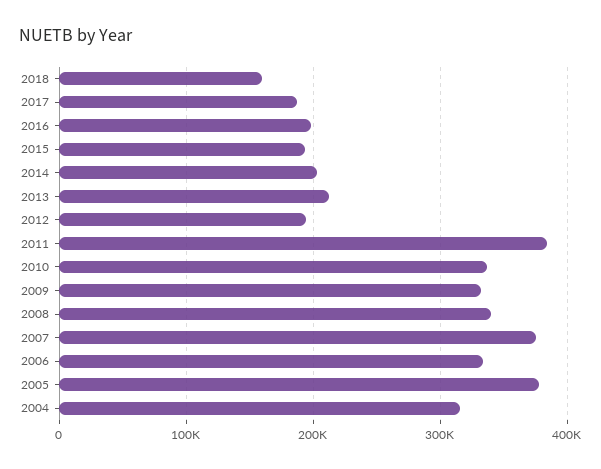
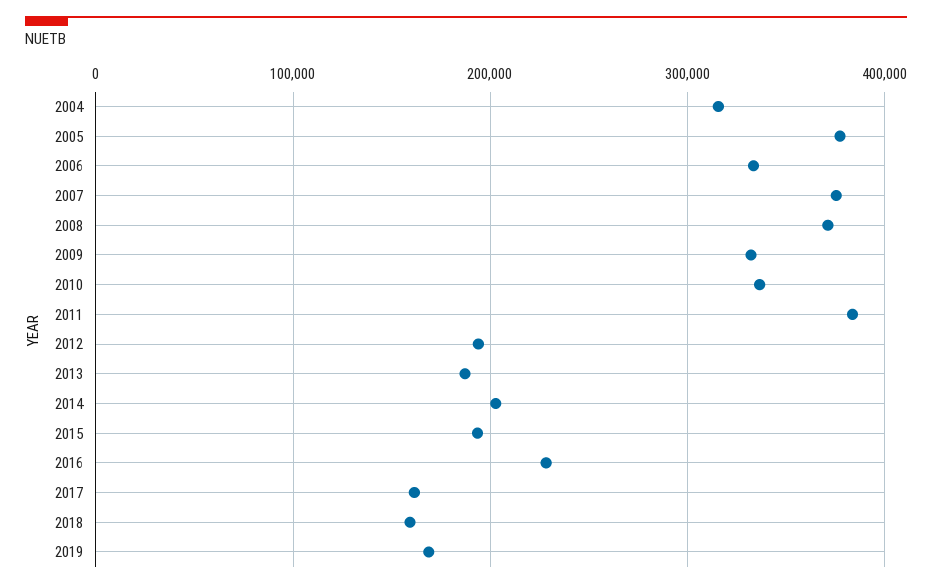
2017: 190000 -> 160000
2016: 200000 -> 230000
2013: 210000 -> 190000
2008: 340000 -> 370000
2019: none -> 170000

